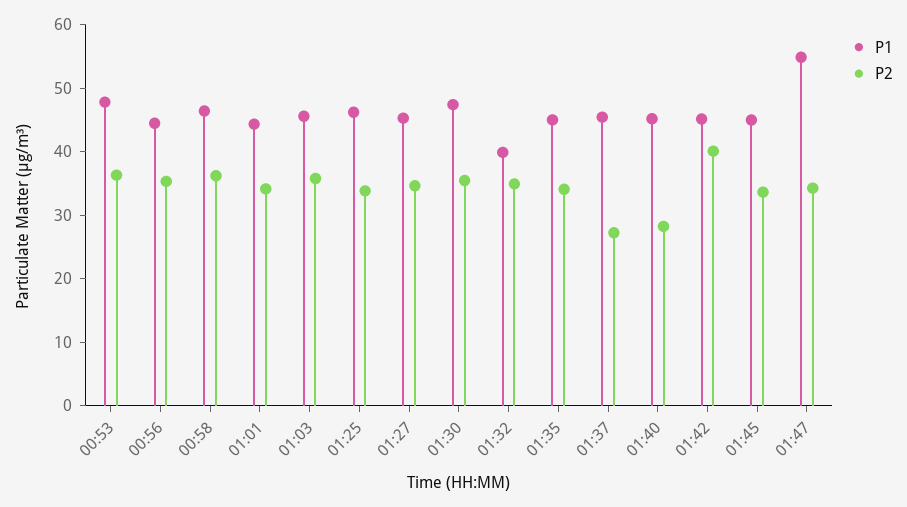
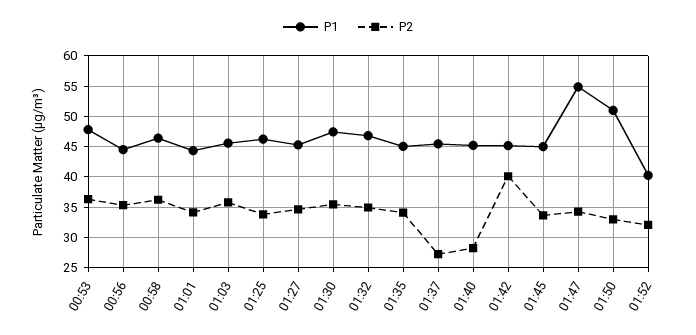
P1, 01:32: 40 -> 47
P1, 01:50: none -> 51
P2, 01:50: none -> 33
P1, 01:52: none -> 40
P2, 01:52: none -> 32

